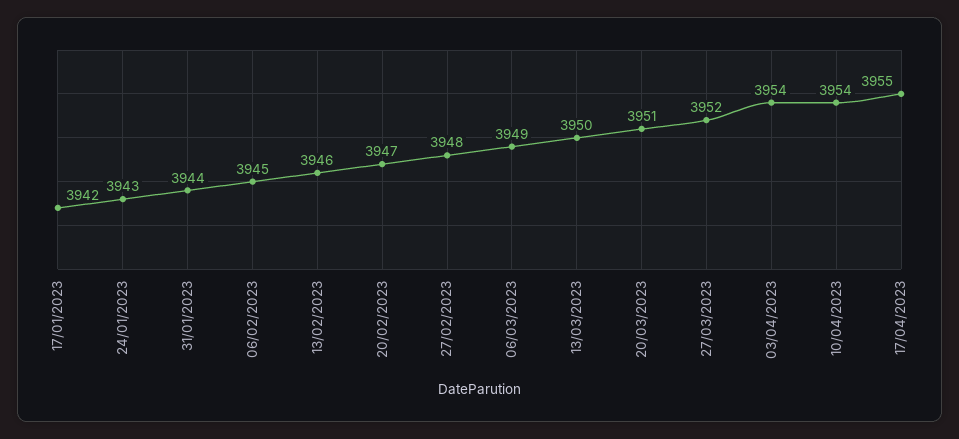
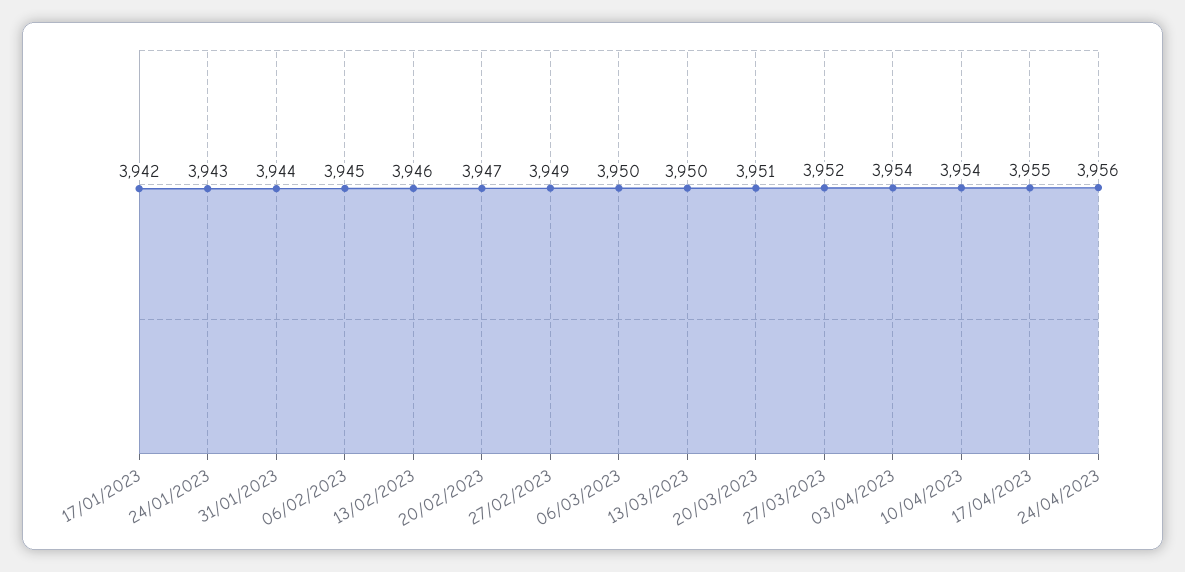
27/02/2023: 3948 -> 3949
06/03/2023: 3949 -> 3950
24/04/2023: none -> 3956

